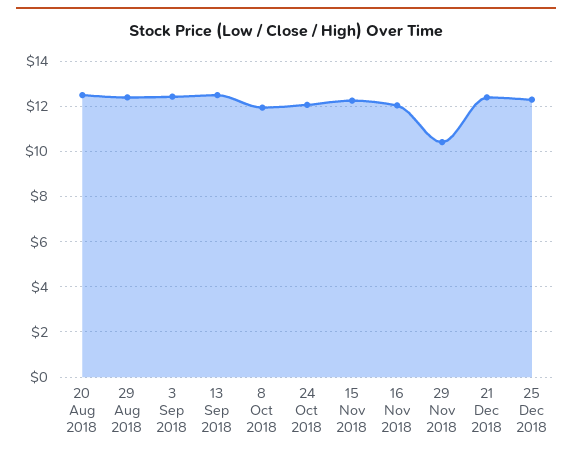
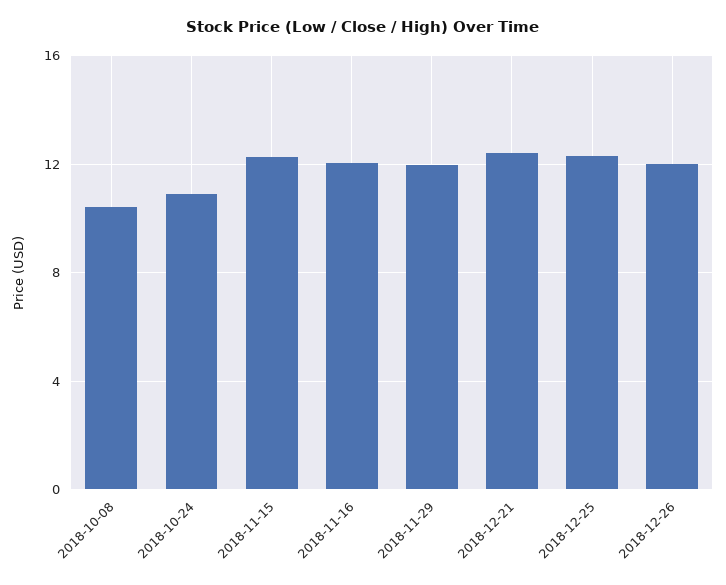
20 Aug 2018: 12.5 -> none
29 Aug 2018: 12.5 -> none
3 Sep 2018: 12.5 -> none
13 Sep 2018: 12.5 -> none
8 Oct 2018: 12 -> 10.5
24 Oct 2018: 12 -> 11
29 Nov 2018: 10.5 -> 12
2018-12-26: none -> 12

